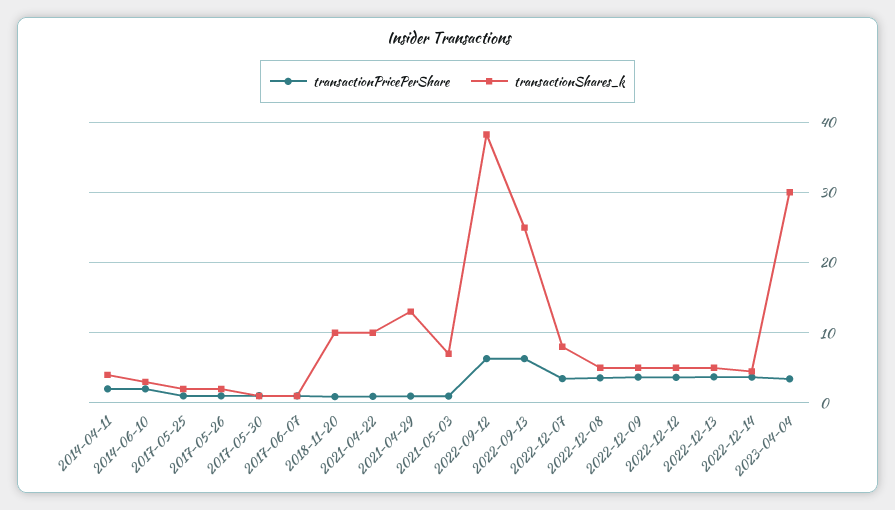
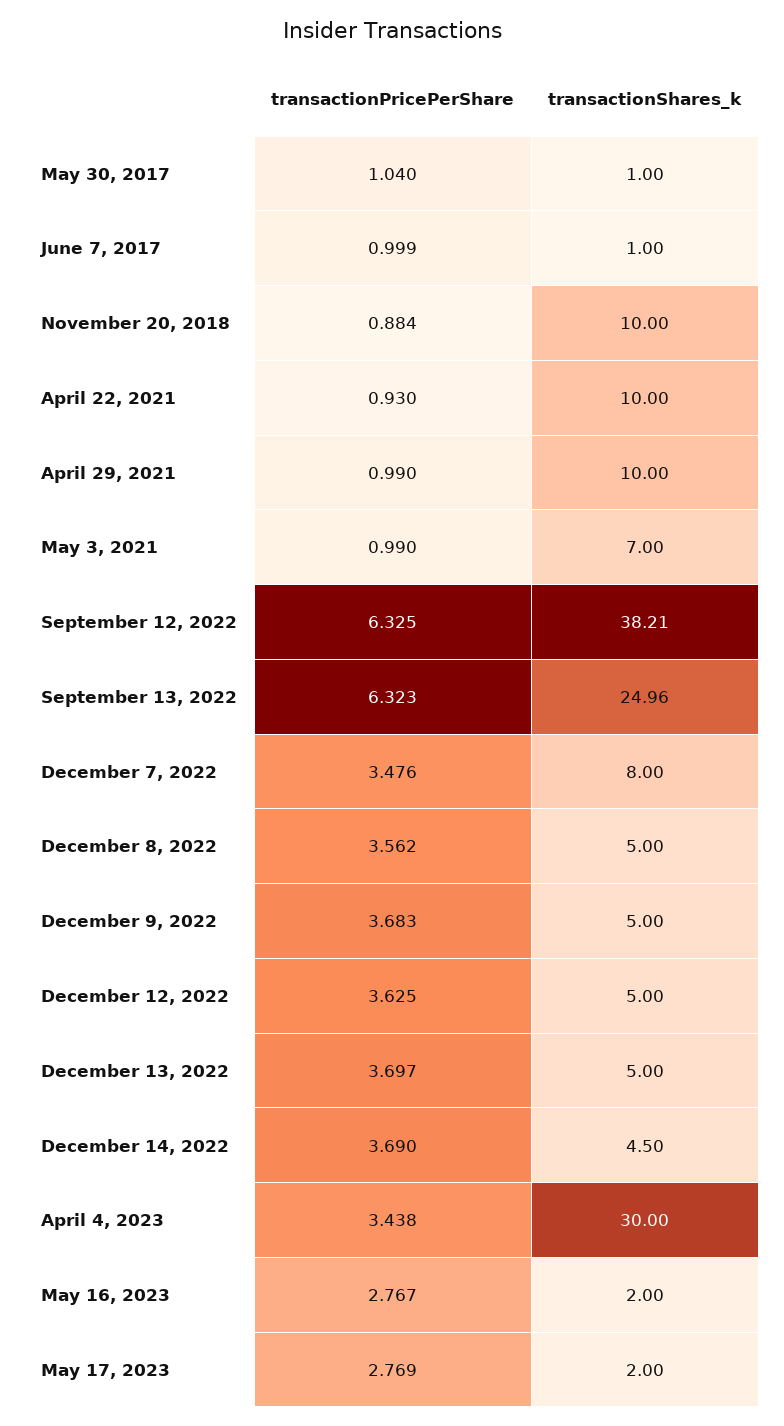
transactionPricePerShare, 2014-04-11: 2 -> none
transactionShares_k, 2014-04-11: 4 -> none
transactionPricePerShare, 2014-06-10: 2 -> none
transactionShares_k, 2014-06-10: 3 -> none
transactionPricePerShare, 2017-05-25: 1 -> none
transactionShares_k, 2017-05-25: 2 -> none
transactionPricePerShare, 2017-05-26: 1 -> none
transactionShares_k, 2017-05-26: 2 -> none
transactionShares_k, 2021-04-29: 13 -> 10
transactionPricePerShare, May 16, 2023: none -> 2.767
transactionShares_k, May 16, 2023: none -> 2
transactionPricePerShare, May 17, 2023: none -> 2.769
transactionShares_k, May 17, 2023: none -> 2

